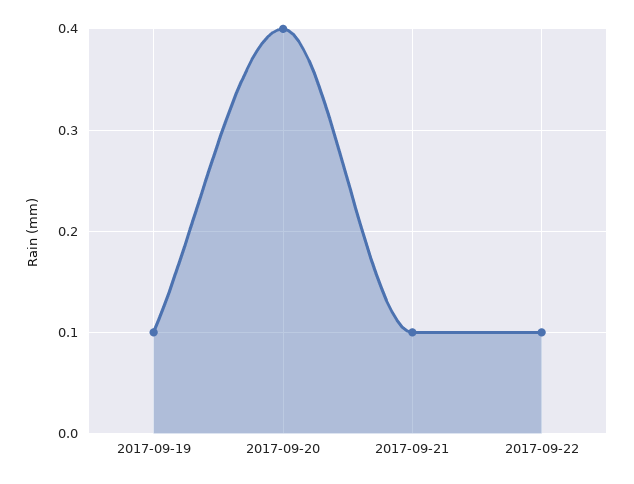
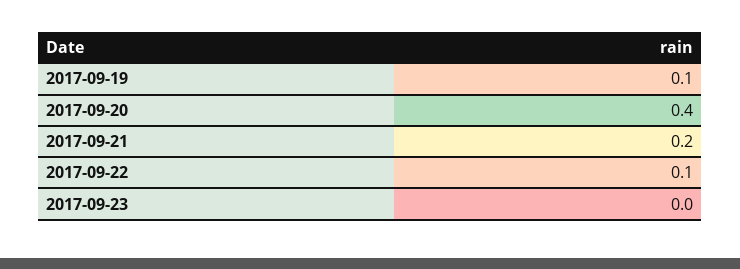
2017-09-21: 0.1 -> 0.2
2017-09-23: none -> 0

